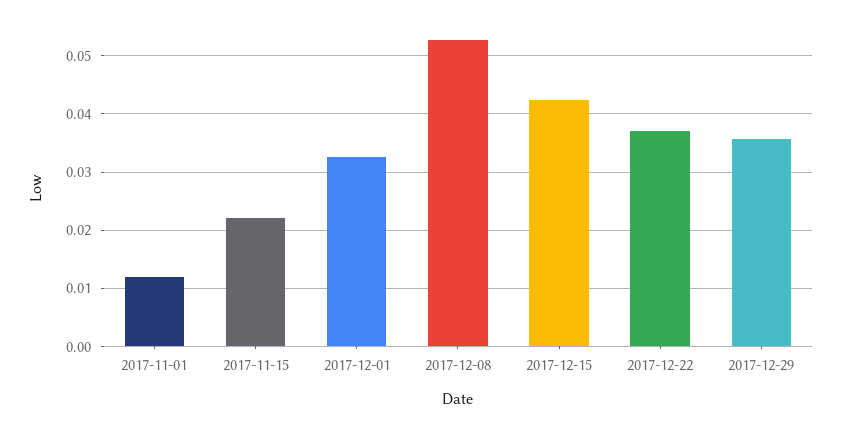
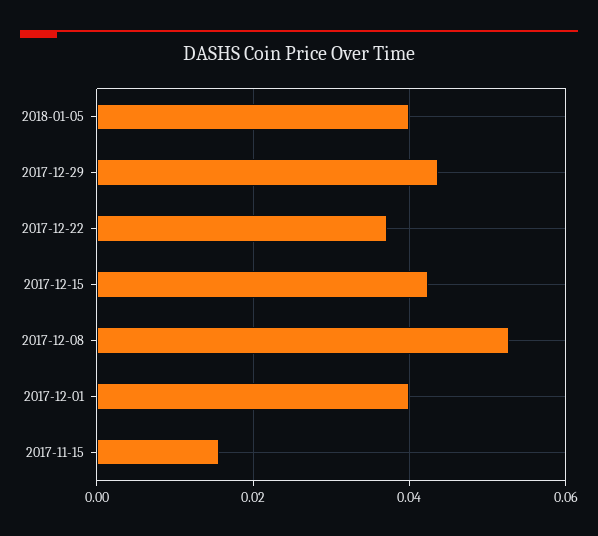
2017-11-01: 0.012 -> none
2017-11-15: 0.022 -> 0.016
2017-12-01: 0.032 -> 0.04
2017-12-29: 0.036 -> 0.044
2018-01-05: none -> 0.04

